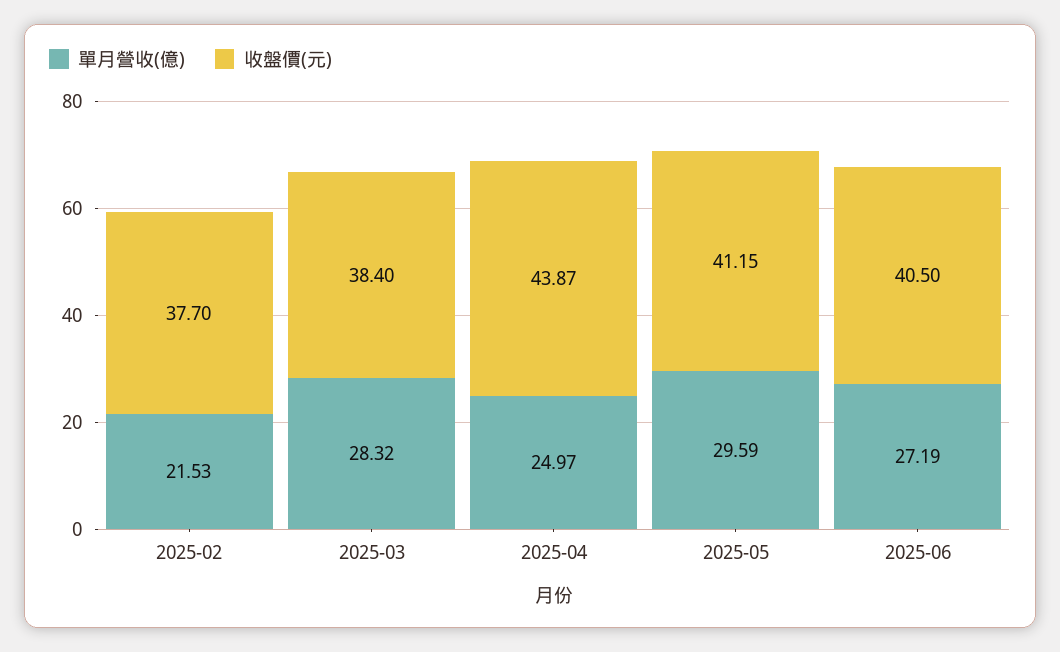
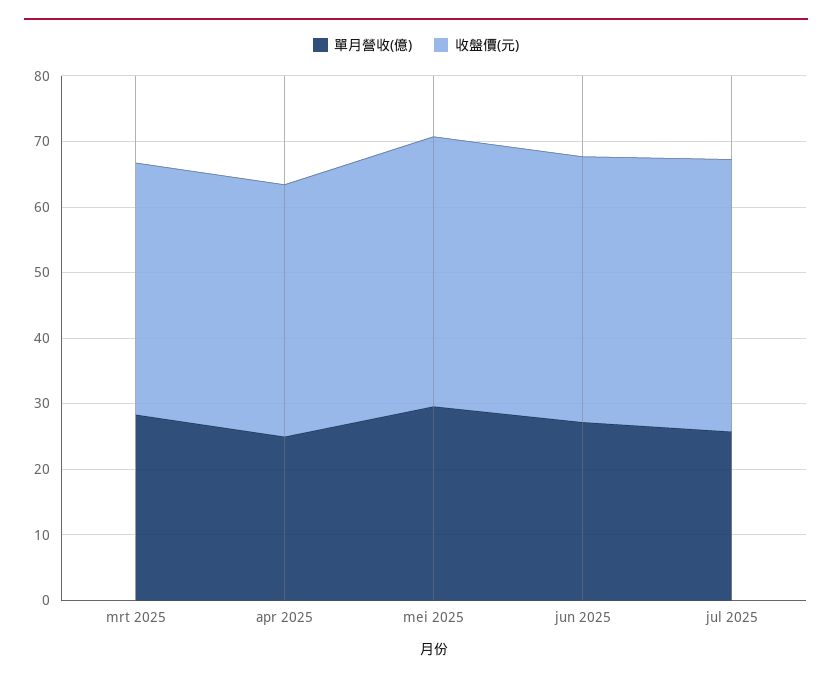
單月營收(億), 2025-02: 21.53 -> none
收盤價(元), 2025-02: 37.7 -> none
收盤價(元), 2025-04: 43.87 -> 38
單月營收(億), jul 2025: none -> 26
收盤價(元), jul 2025: none -> 42

